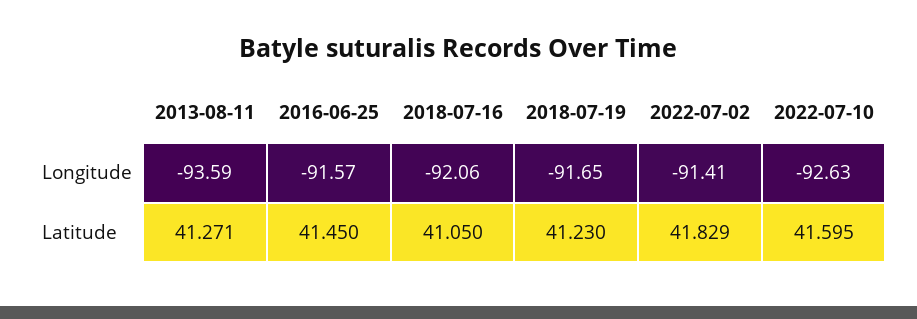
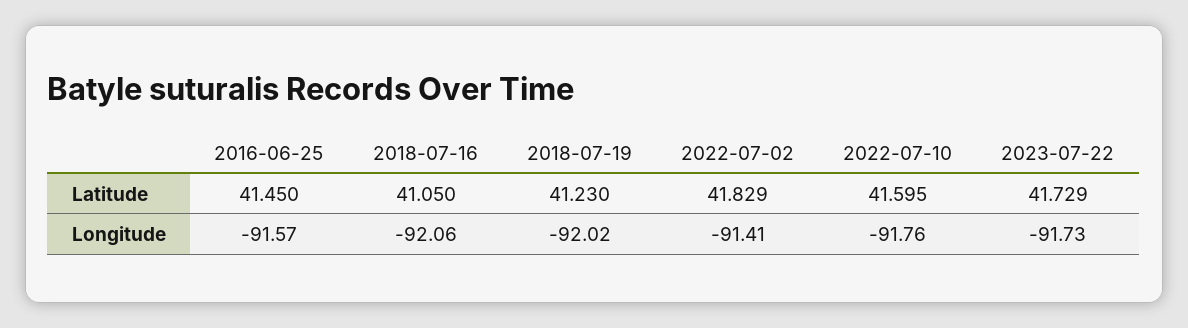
2013-08-11, Longitude: -93.59 -> none
2018-07-19, Longitude: -91.65 -> -92.02
2022-07-10, Longitude: -92.63 -> -91.76
2013-08-11, Latitude: 41.271 -> none
2023-07-22, Latitude: none -> 41.729
2023-07-22, Longitude: none -> -91.73

